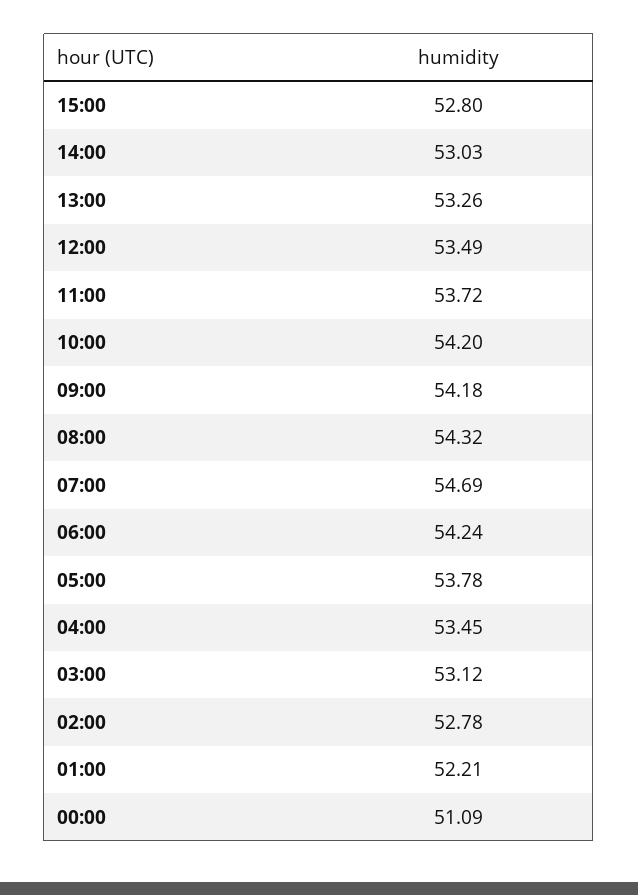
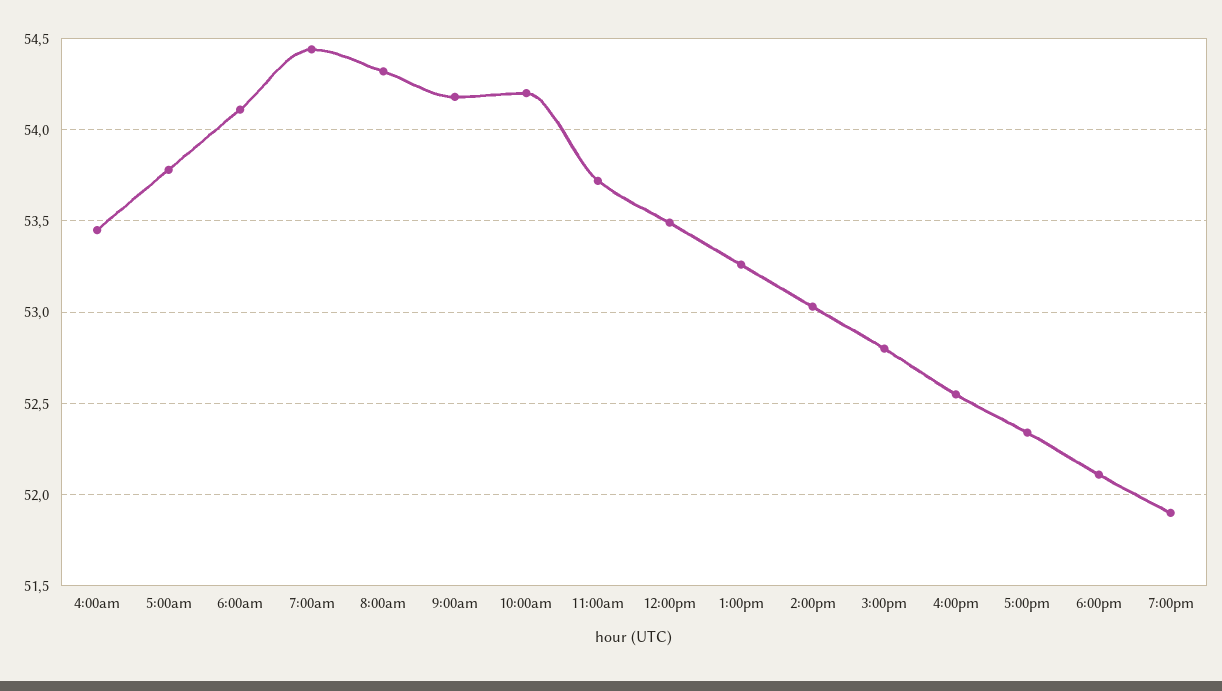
07:00: 54.69 -> 54.45
06:00: 54.24 -> 54.1
03:00: 53.12 -> none
02:00: 52.78 -> none
01:00: 52.21 -> none
00:00: 51.09 -> none
4:00pm: none -> 52.55
5:00pm: none -> 52.35
6:00pm: none -> 52.1
7:00pm: none -> 51.9

